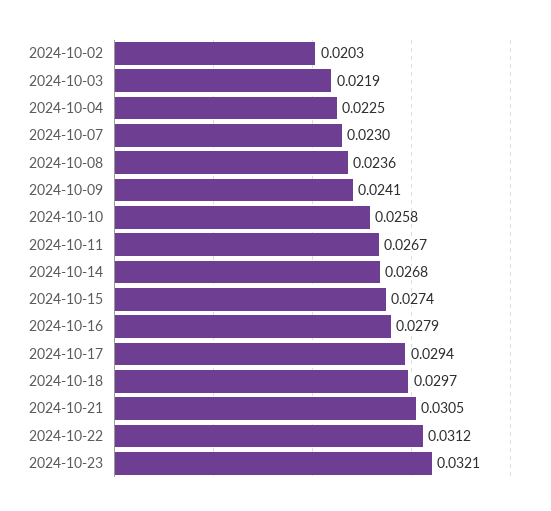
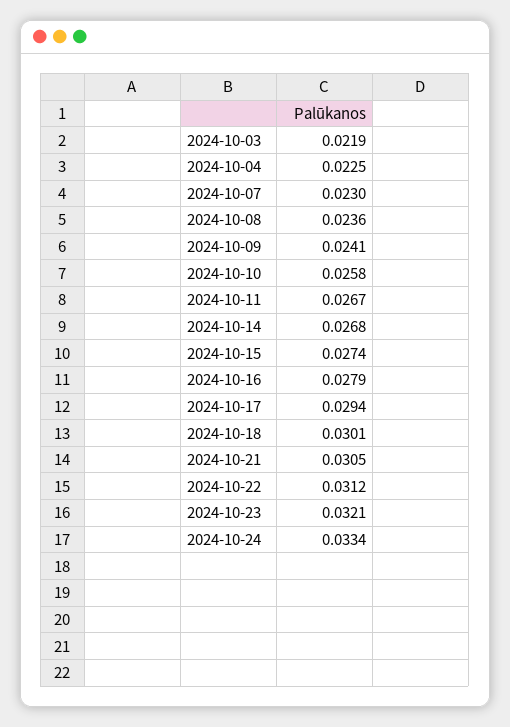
2024-10-02: 0.0203 -> none
2024-10-18: 0.0297 -> 0.0301
2024-10-24: none -> 0.0334

